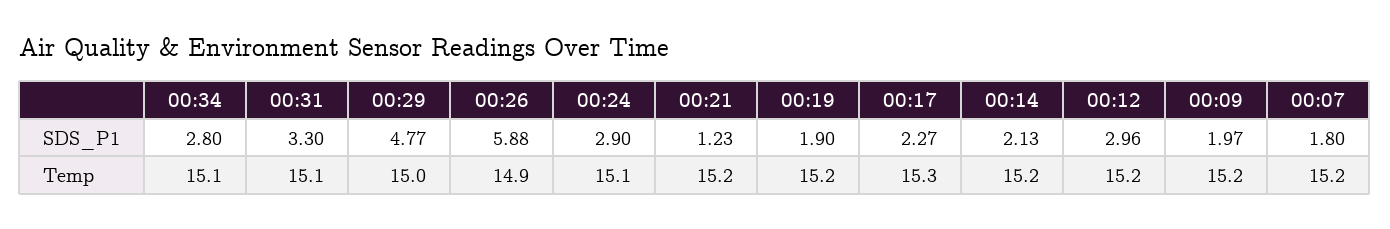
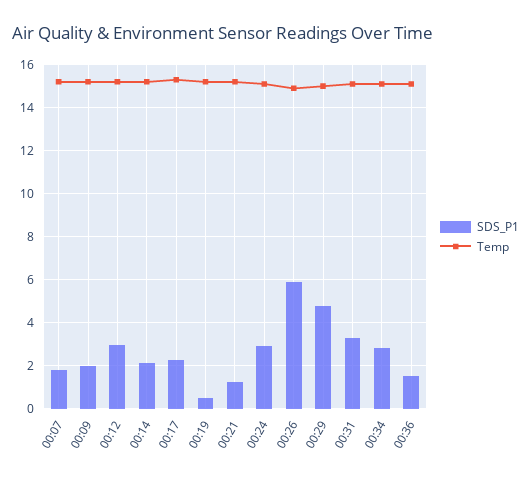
SDS_P1, 00:19: 1.9 -> 0.5
SDS_P1, 00:36: none -> 1.5
Temp, 00:36: none -> 15

